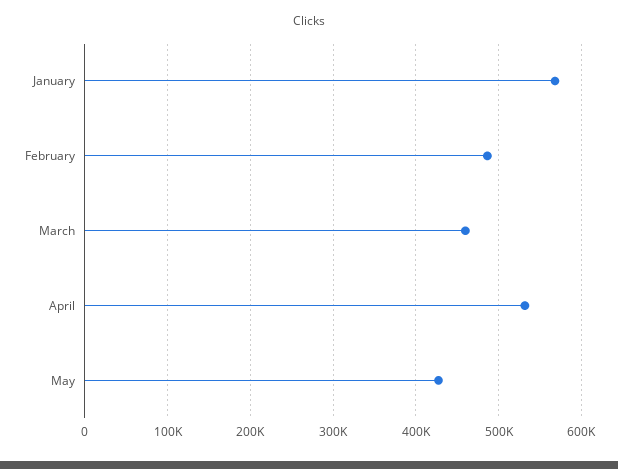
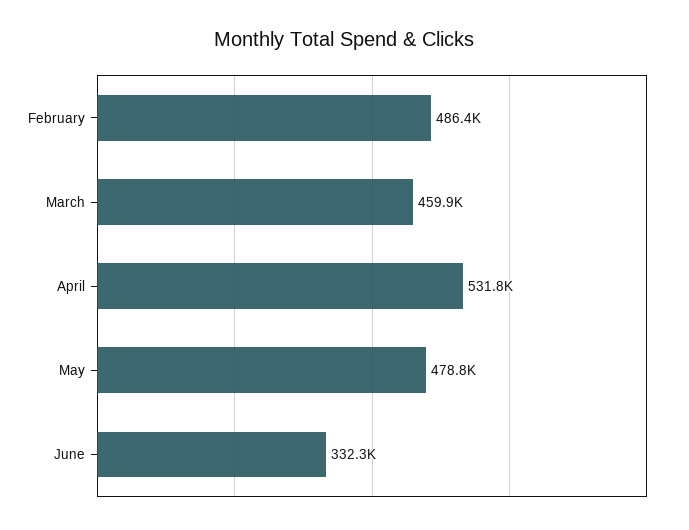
January: 570000 -> none
May: 430000 -> 478800
June: none -> 332300

